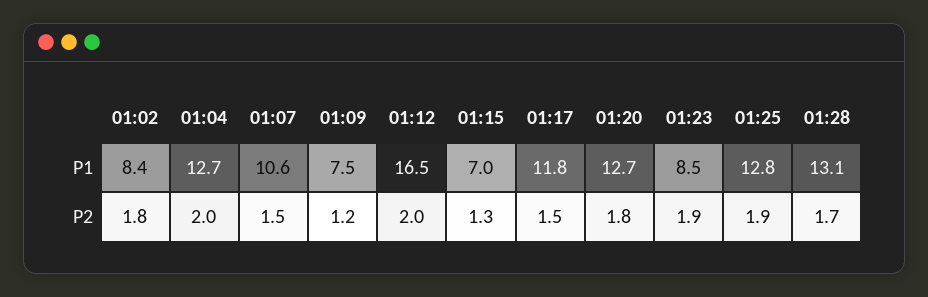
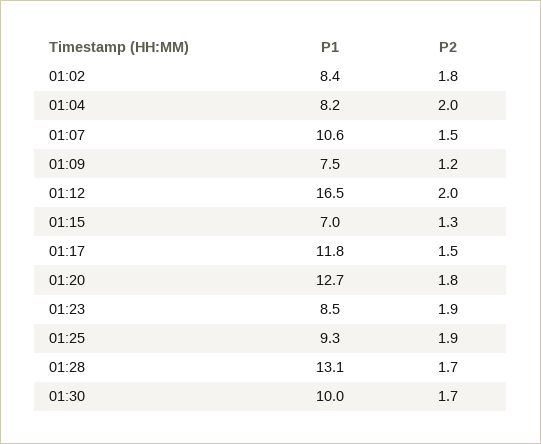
01:04, P1: 12.7 -> 8.2
01:25, P1: 12.8 -> 9.3
01:30, P1: none -> 10
01:30, P2: none -> 1.7

